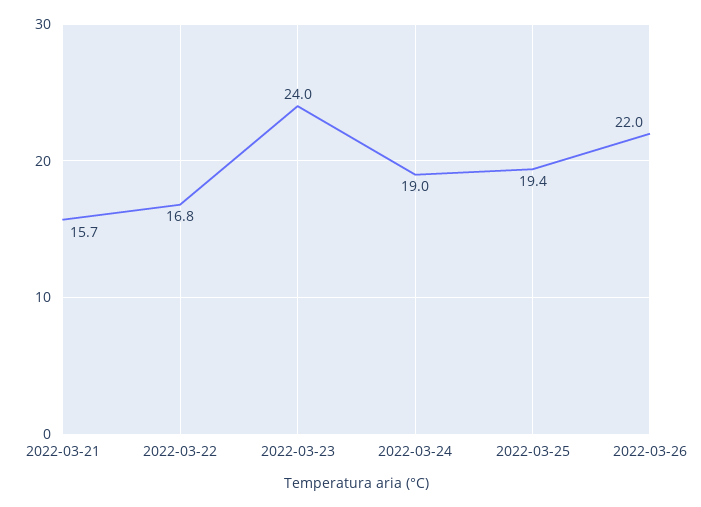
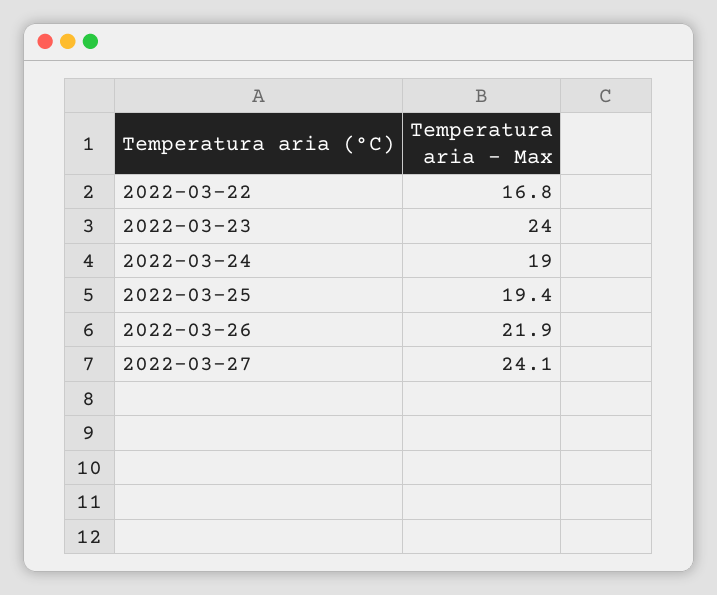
2022-03-21: 15.7 -> none
2022-03-26: 22 -> 21.9
2022-03-27: none -> 24.1

